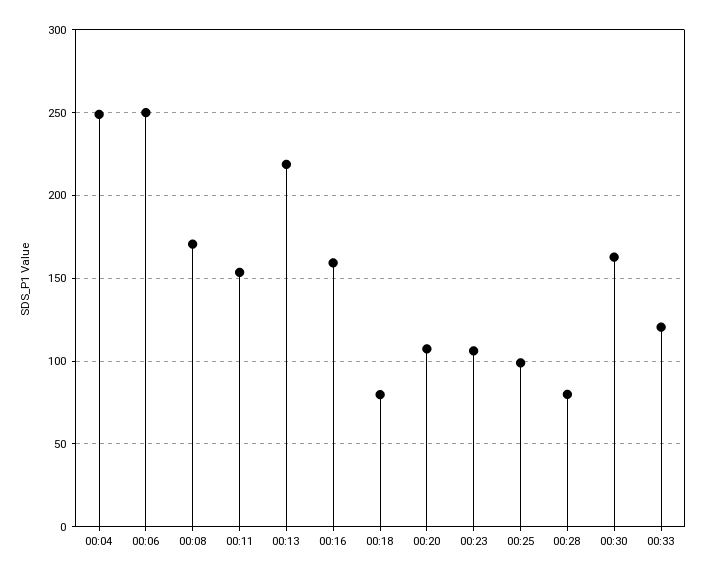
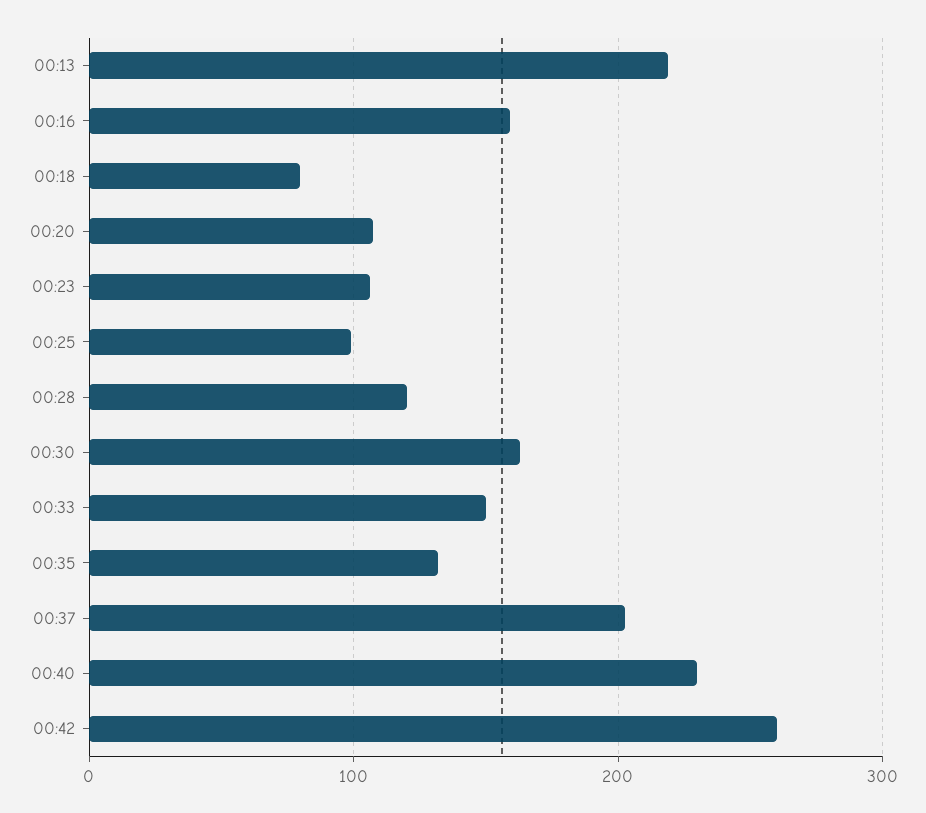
00:04: 250 -> none
00:06: 250 -> none
00:08: 170 -> none
00:11: 155 -> none
00:28: 80 -> 120
00:33: 120 -> 150
00:35: none -> 130
00:37: none -> 200
00:40: none -> 230
00:42: none -> 260

